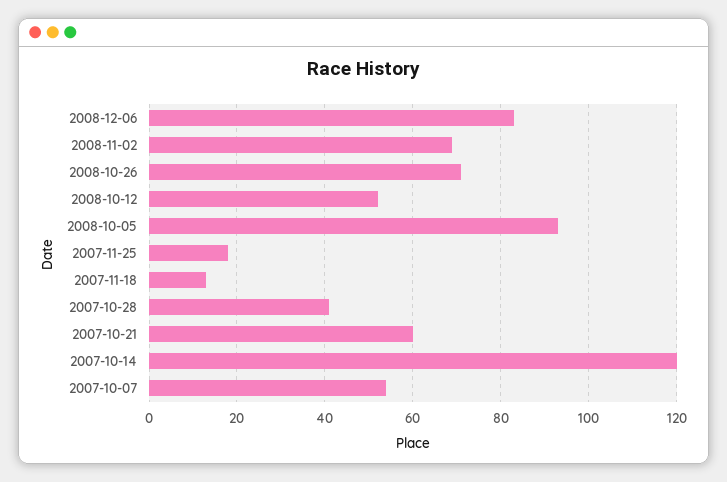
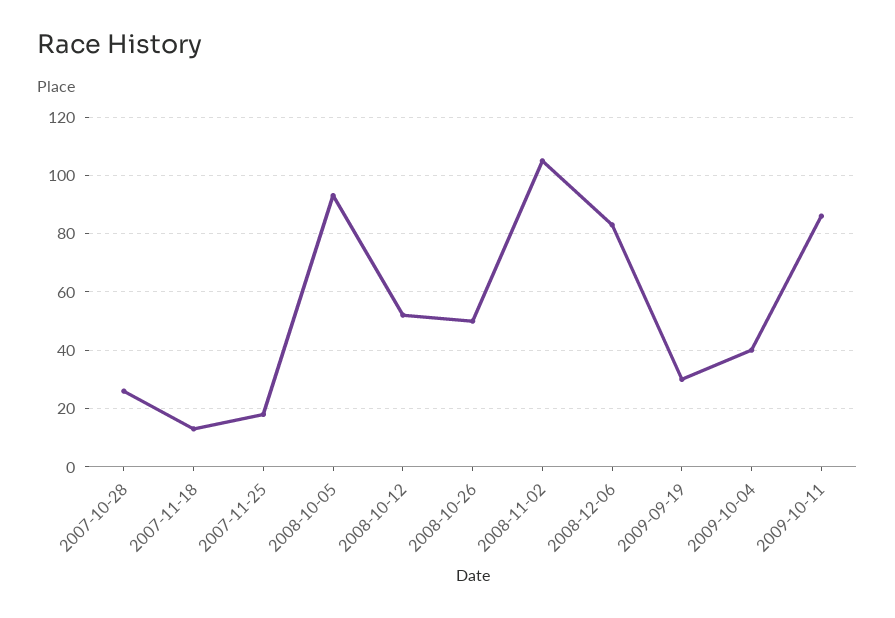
2008-11-02: 70 -> 105
2008-10-26: 70 -> 50
2007-10-28: 40 -> 25
2007-10-21: 60 -> none
2007-10-14: 120 -> none
2007-10-07: 55 -> none
2009-09-19: none -> 30
2009-10-04: none -> 40
2009-10-11: none -> 85

